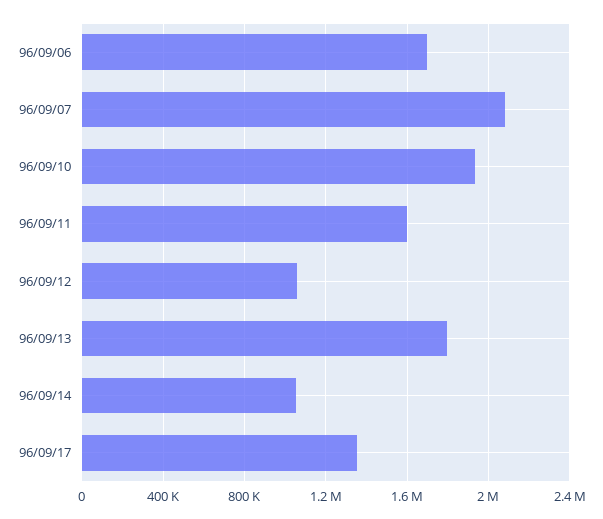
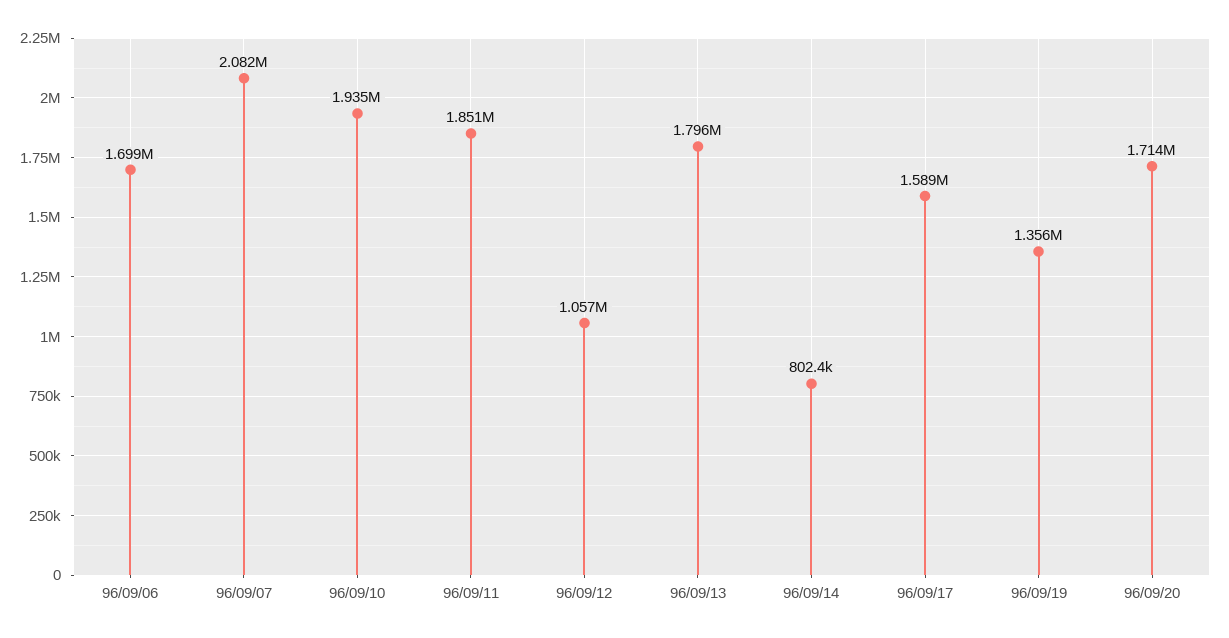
96/09/11: 1600000 -> 1851000
96/09/14: 1050000 -> 802400
96/09/17: 1350000 -> 1589000
96/09/19: none -> 1356000
96/09/20: none -> 1714000

